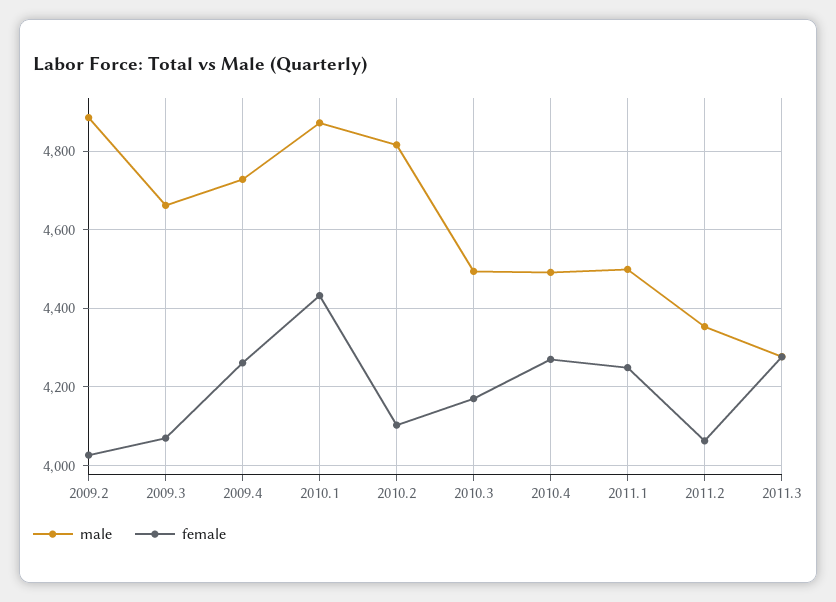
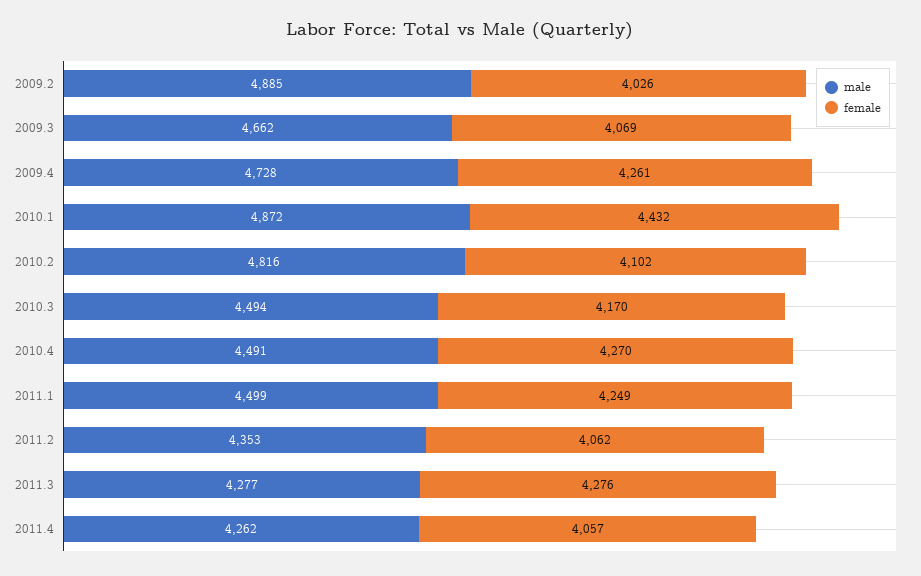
male, 2011.4: none -> 4262
female, 2011.4: none -> 4057

